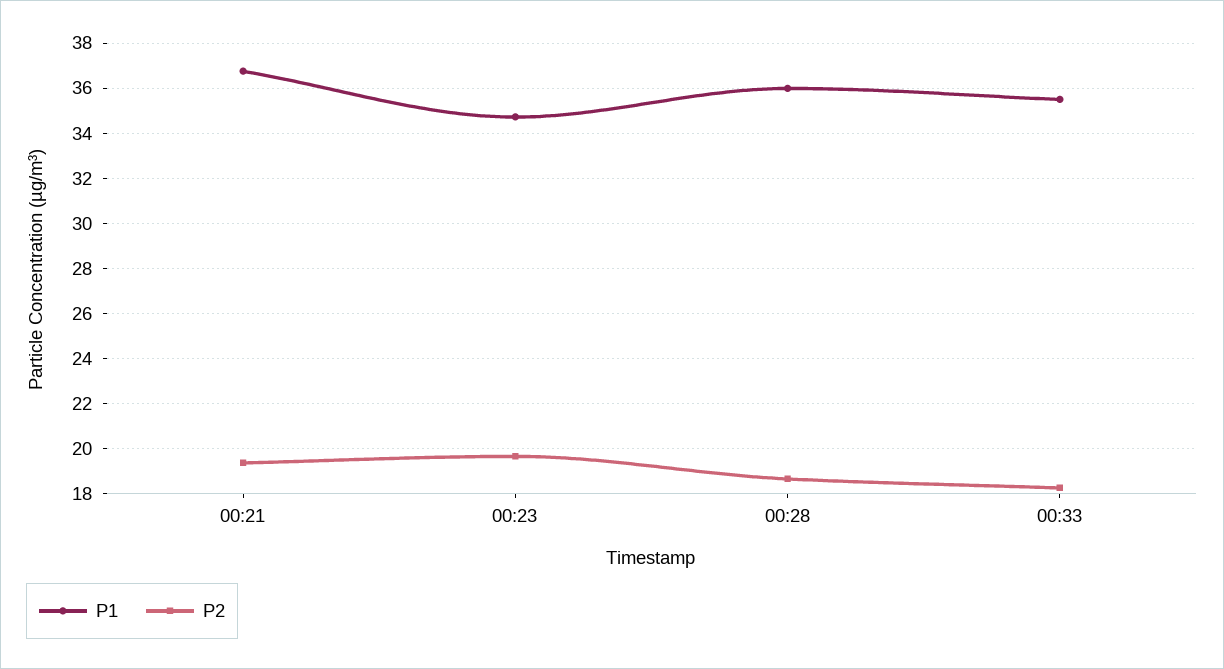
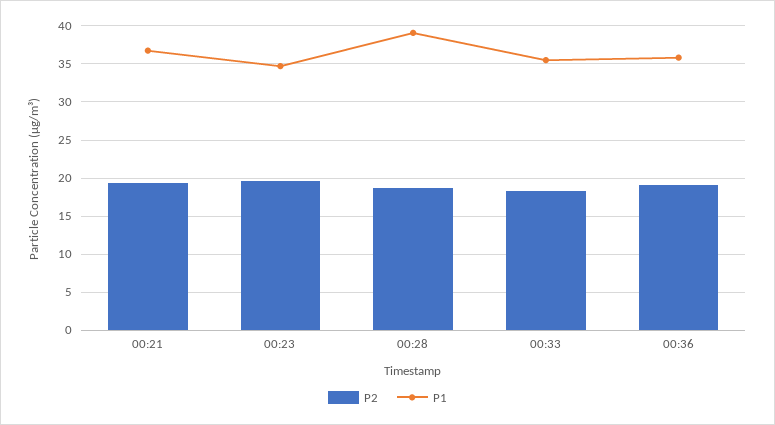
P1, 00:28: 36 -> 39
P2, 00:36: none -> 19
P1, 00:36: none -> 36

